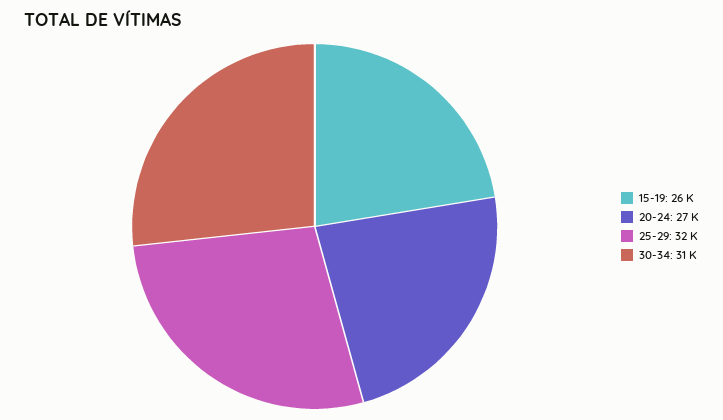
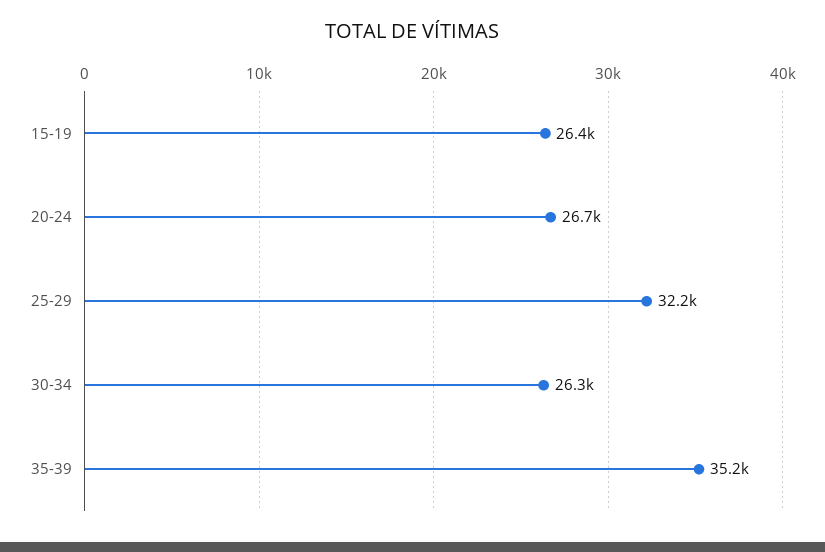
30-34: 31000 -> 26300
35-39: none -> 35200

